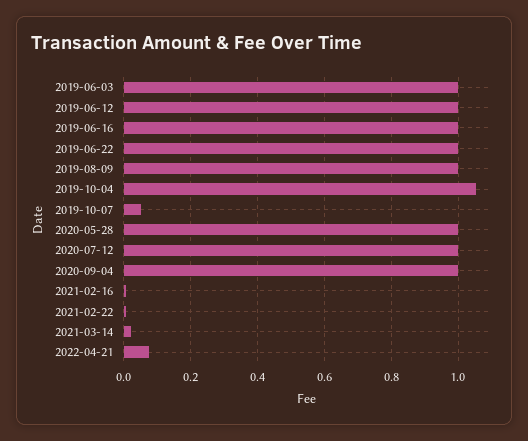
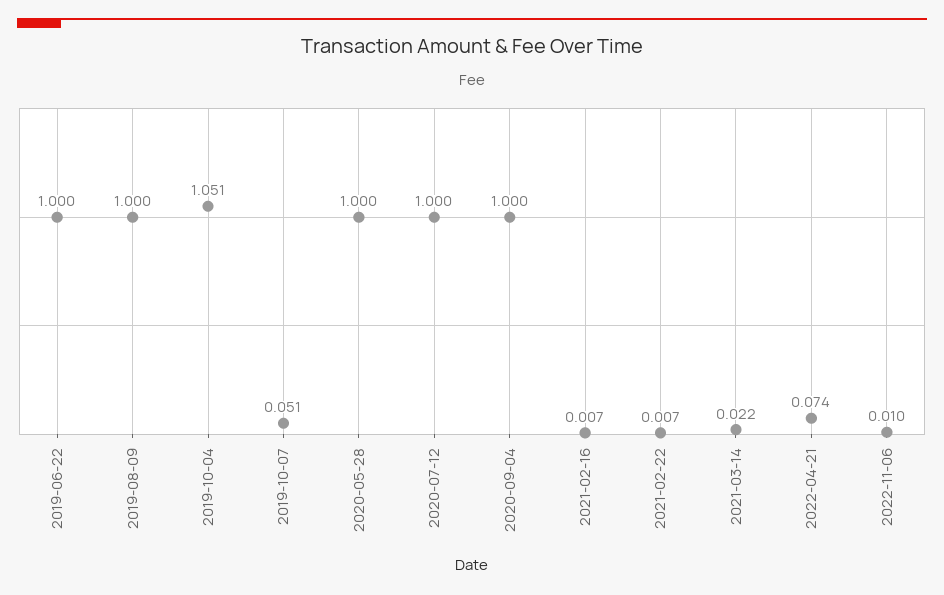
2019-06-03: 1 -> none
2019-06-12: 1 -> none
2019-06-16: 1 -> none
2022-11-06: none -> 0.01

